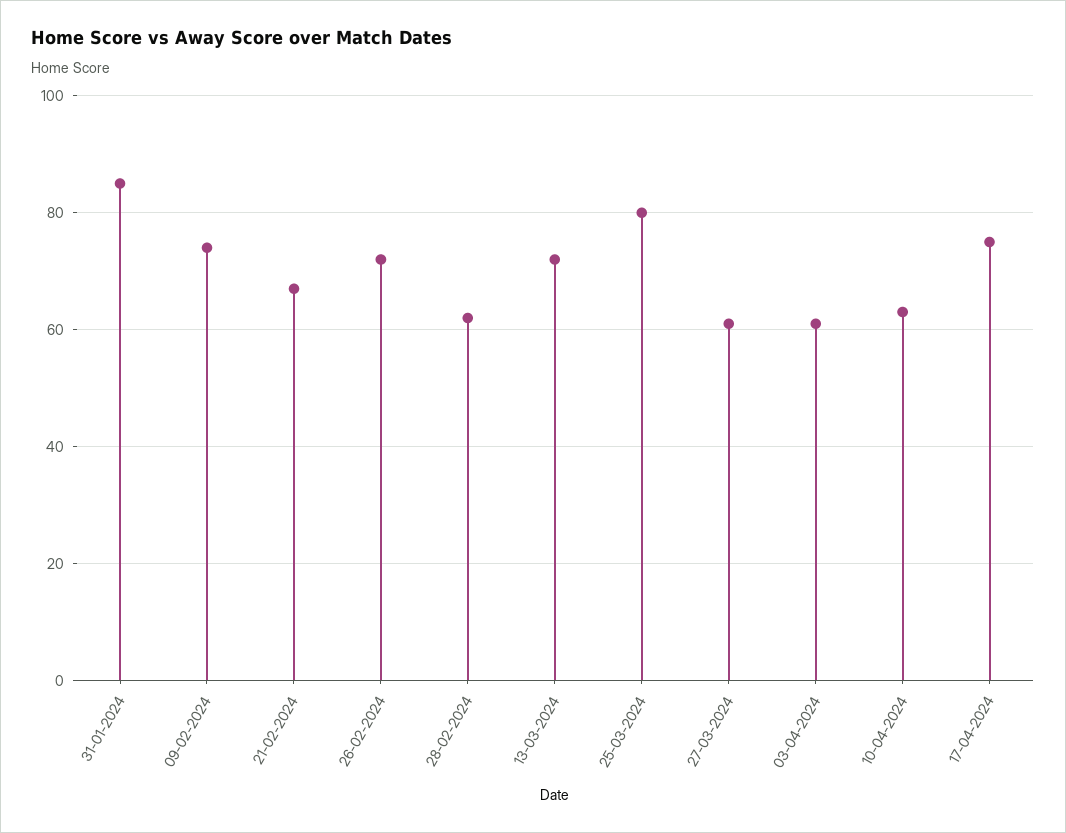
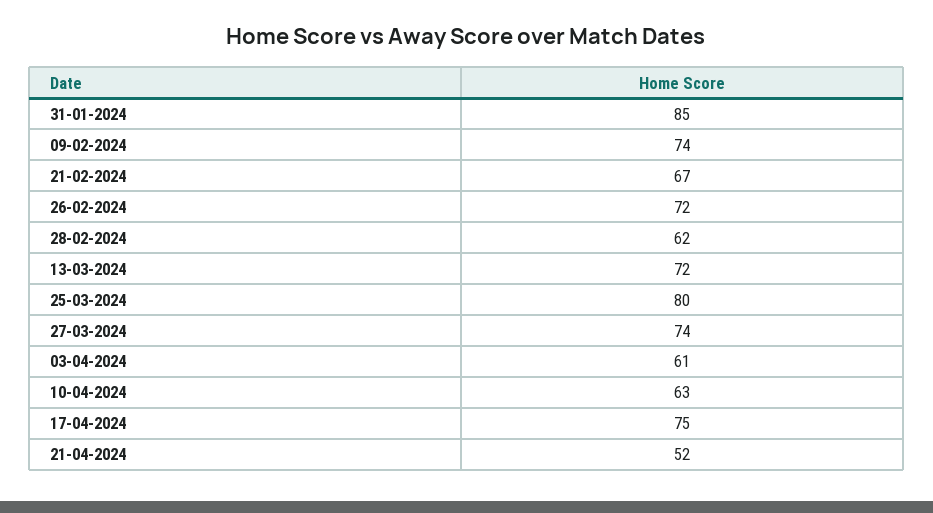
27-03-2024: 60 -> 74
21-04-2024: none -> 52

